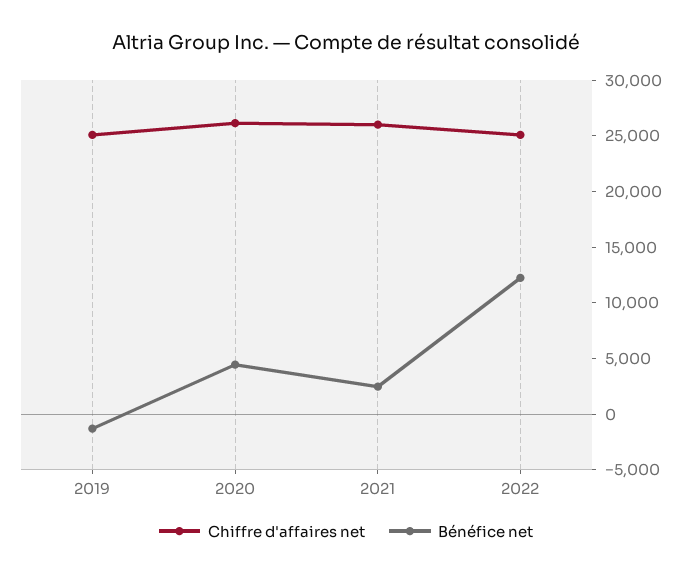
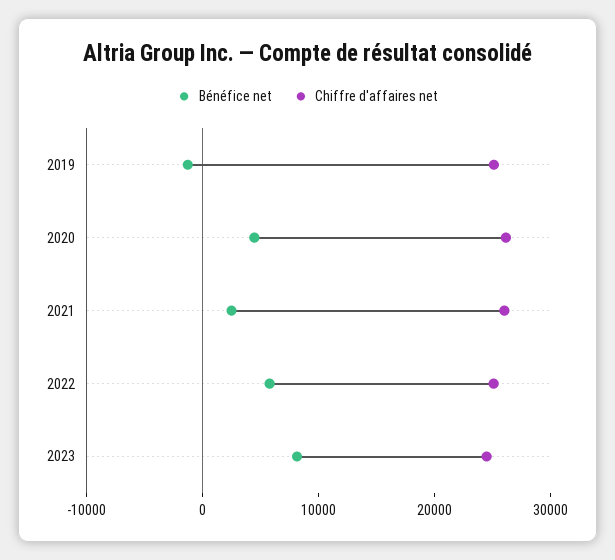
Bénéfice net, 2022: 12000 -> 6000
Bénéfice net, 2023: none -> 8000
Chiffre d'affaires net, 2023: none -> 24000

